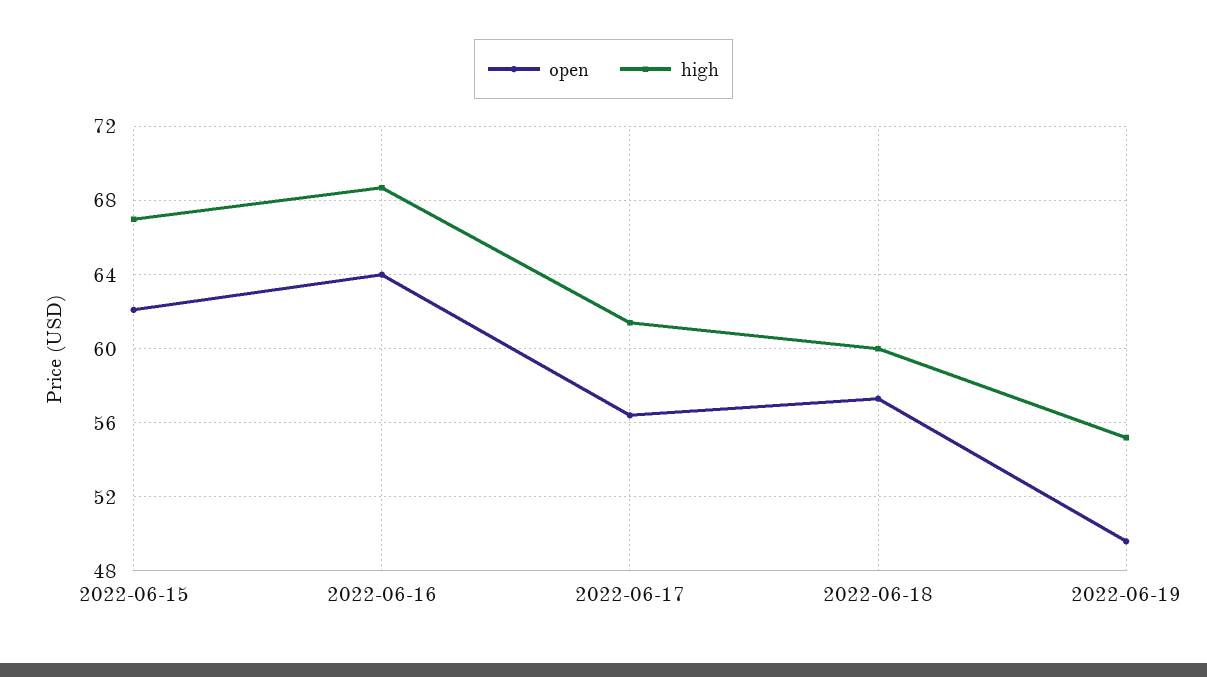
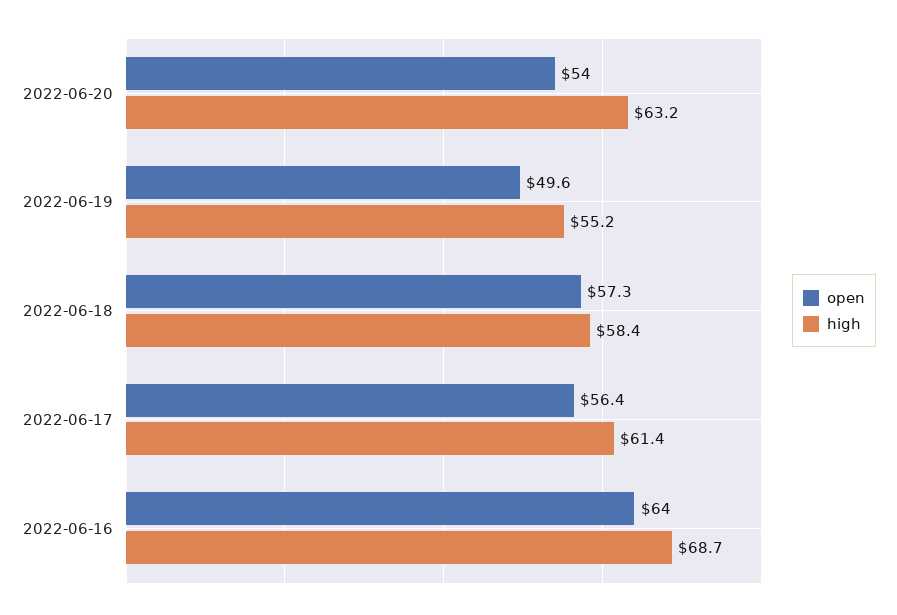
open, 2022-06-15: 62 -> none
high, 2022-06-15: 67 -> none
high, 2022-06-18: 60 -> 58.4
open, 2022-06-20: none -> 54
high, 2022-06-20: none -> 63.2

